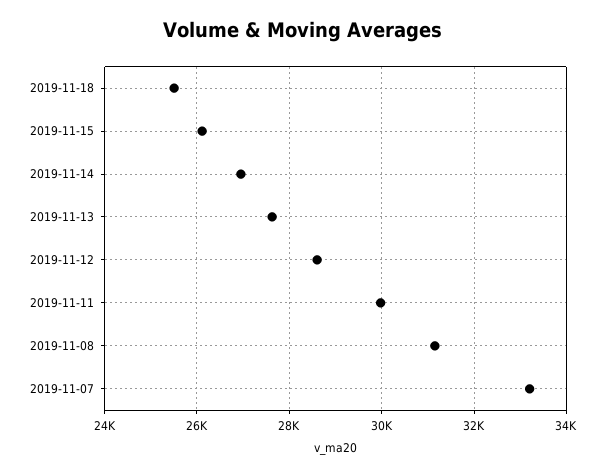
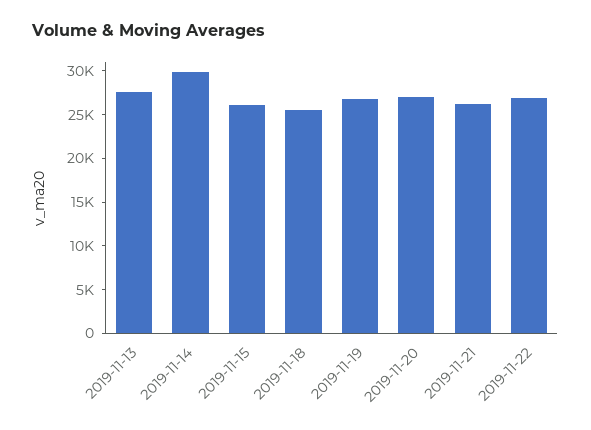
2019-11-14: 27000 -> 30000
2019-11-12: 28600 -> none
2019-11-11: 30000 -> none
2019-11-08: 31200 -> none
2019-11-07: 33200 -> none
2019-11-19: none -> 27000
2019-11-20: none -> 27000
2019-11-21: none -> 26000
2019-11-22: none -> 27000

